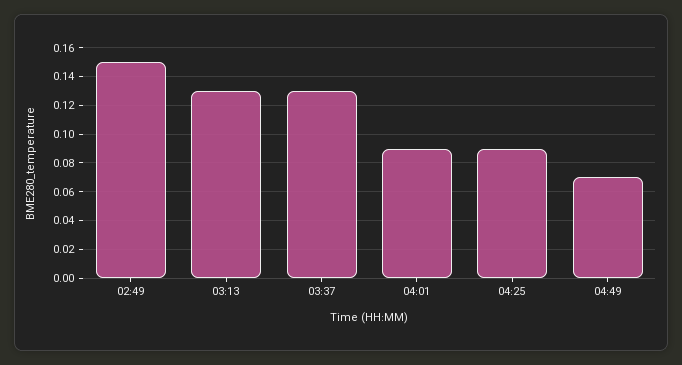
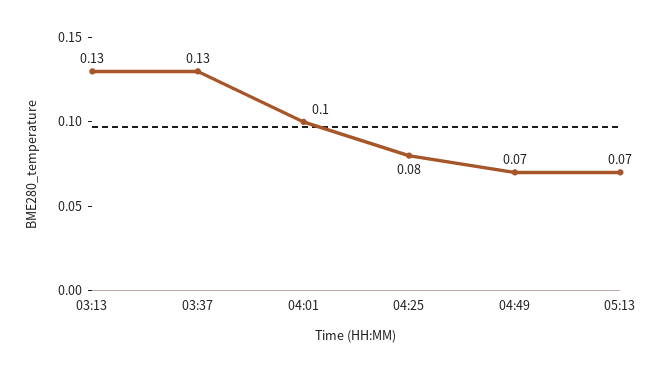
02:49: 0.15 -> none
04:01: 0.09 -> 0.1
04:25: 0.09 -> 0.08
05:13: none -> 0.07

